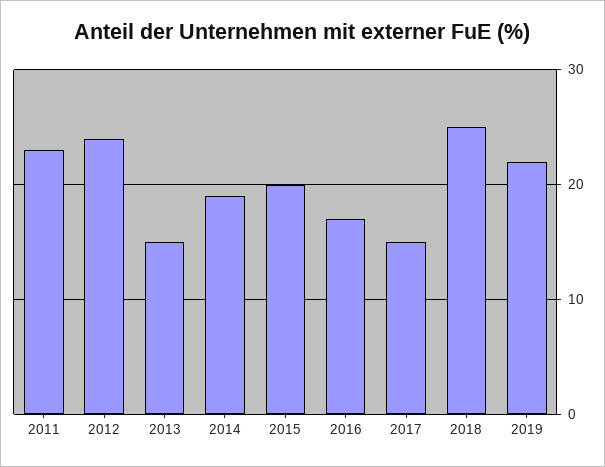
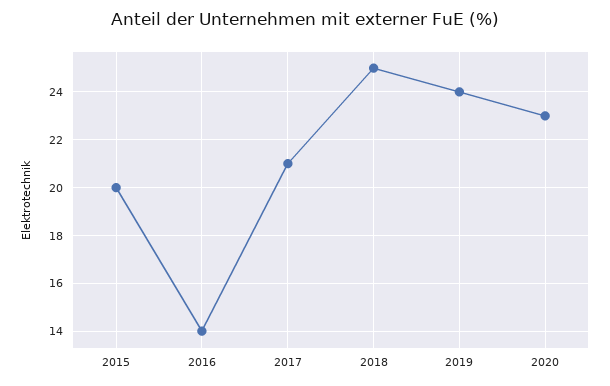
2011: 23 -> none
2012: 24 -> none
2013: 15 -> none
2014: 19 -> none
2016: 17 -> 14
2017: 15 -> 21
2019: 22 -> 24
2020: none -> 23

